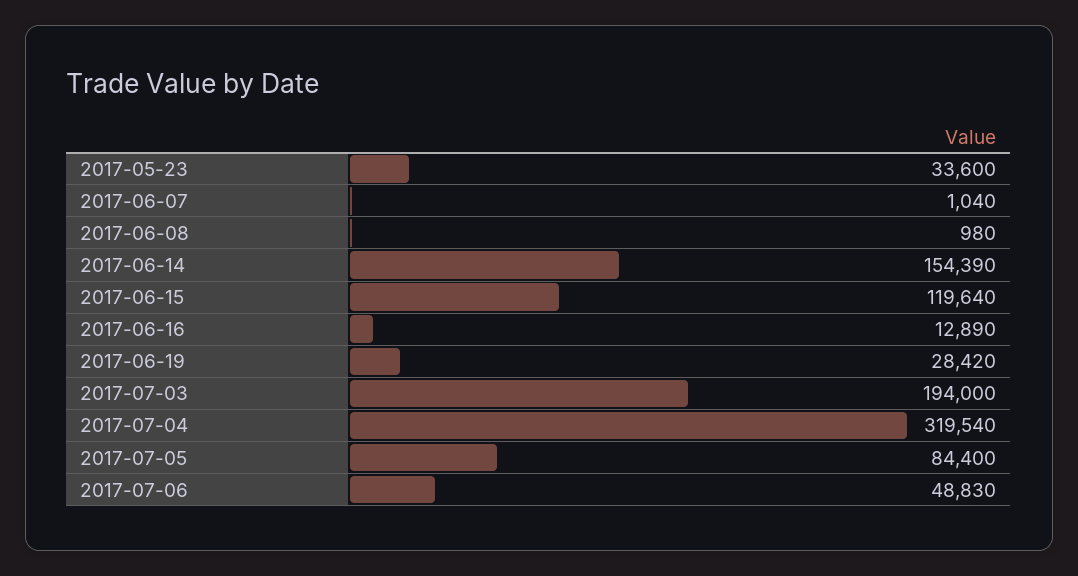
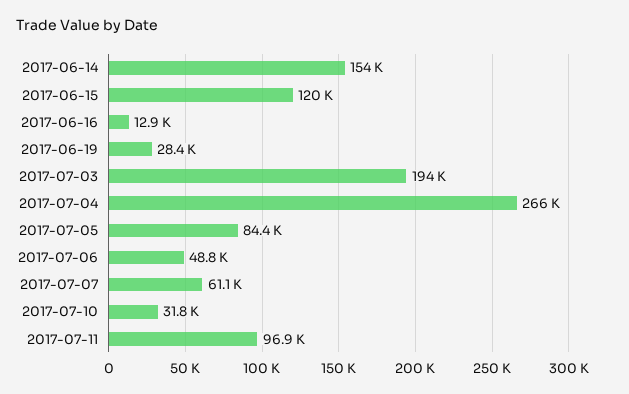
2017-05-23: 33600 -> none
2017-06-07: 1040 -> none
2017-06-08: 980 -> none
2017-07-04: 319540 -> 266000
2017-07-07: none -> 61100
2017-07-10: none -> 31800
2017-07-11: none -> 96900

